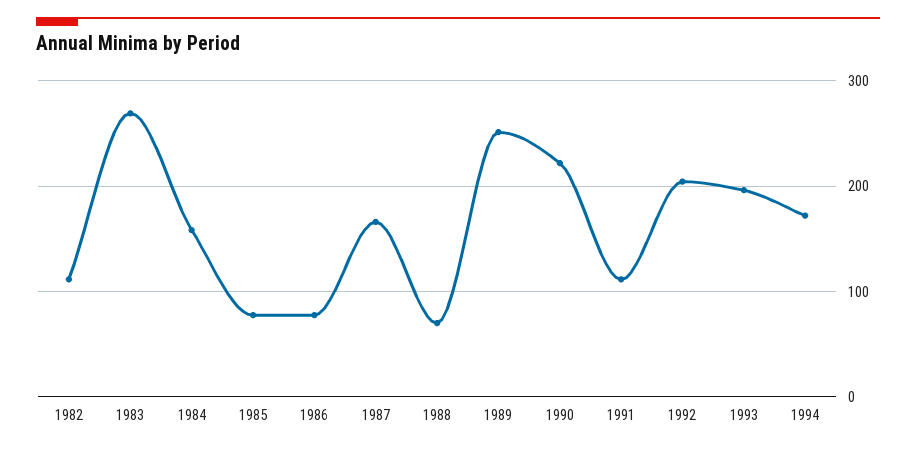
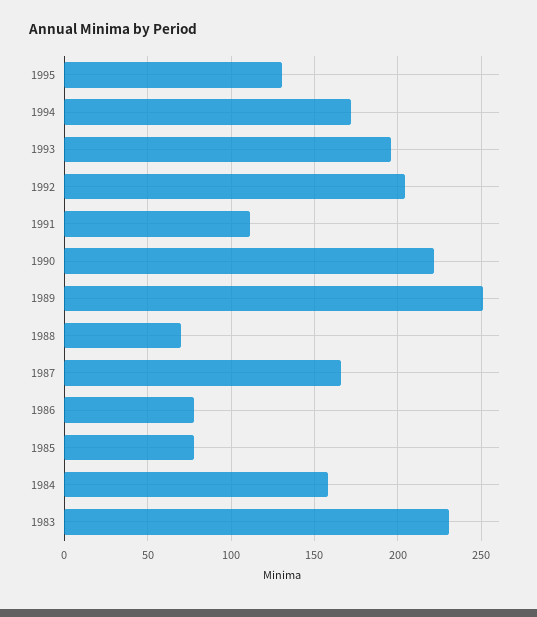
1982: 110 -> none
1983: 270 -> 230
1995: none -> 130

